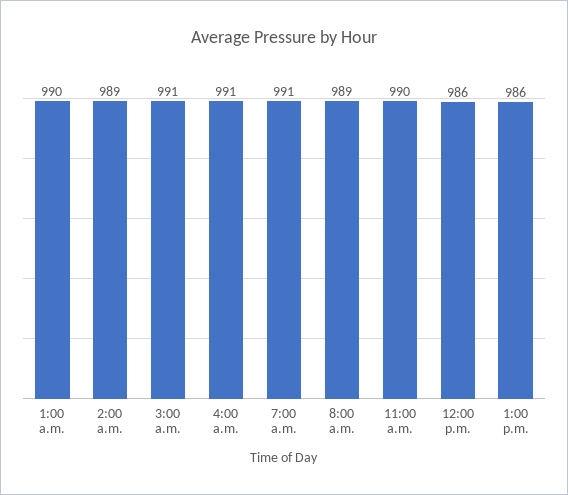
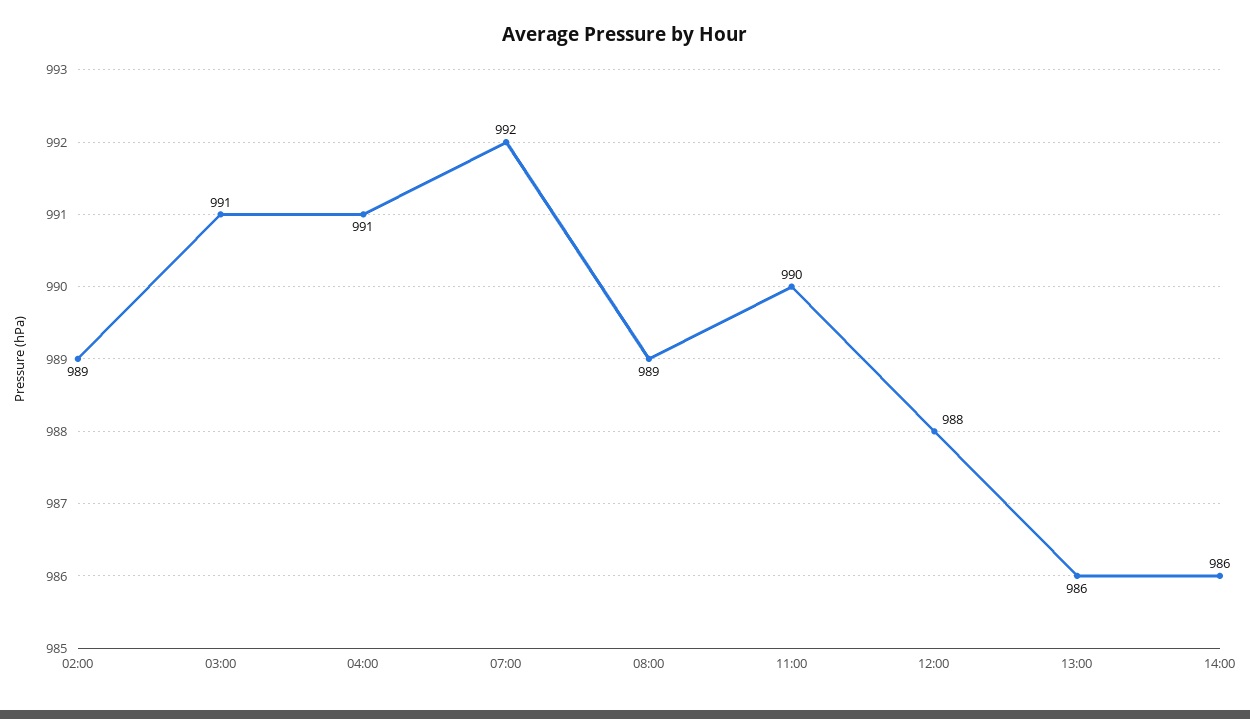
1:00 a.m.: 990 -> none
7:00 a.m.: 991 -> 992
12:00 p.m.: 986 -> 988
14:00: none -> 986

